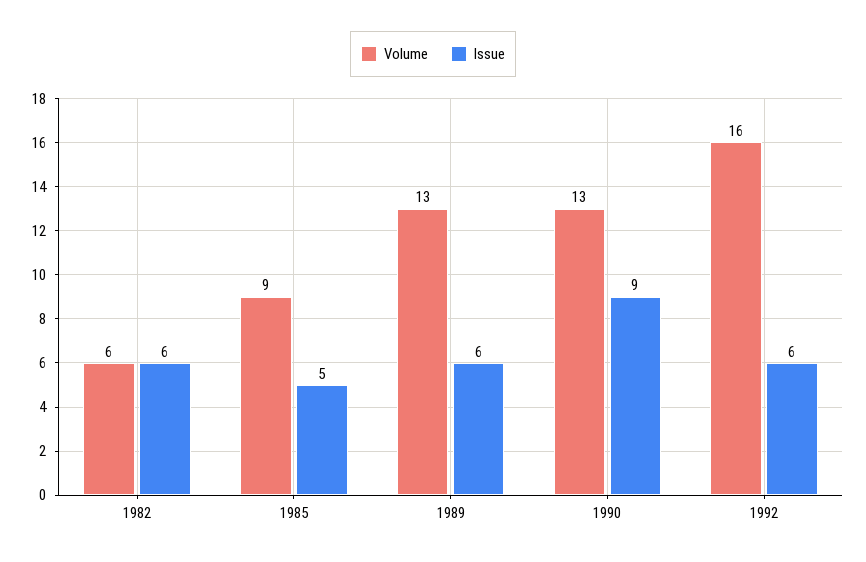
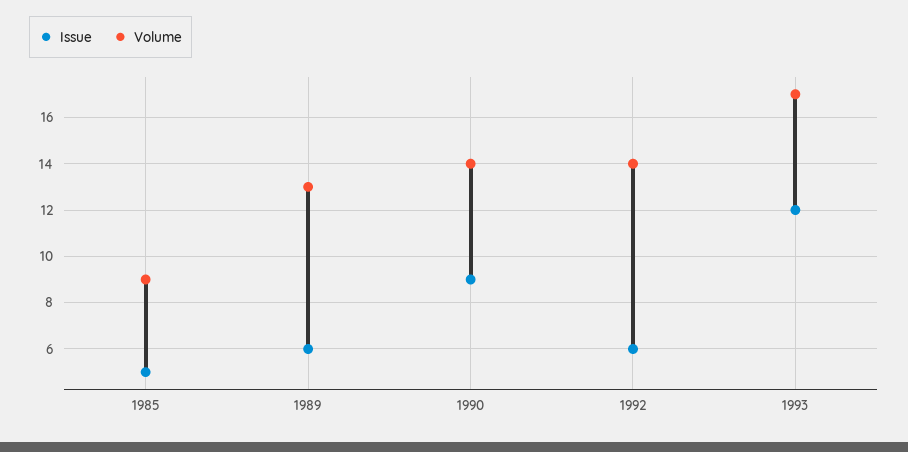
Volume, 1982: 6 -> none
Issue, 1982: 6 -> none
Volume, 1990: 13 -> 14
Volume, 1992: 16 -> 14
Issue, 1993: none -> 12
Volume, 1993: none -> 17

